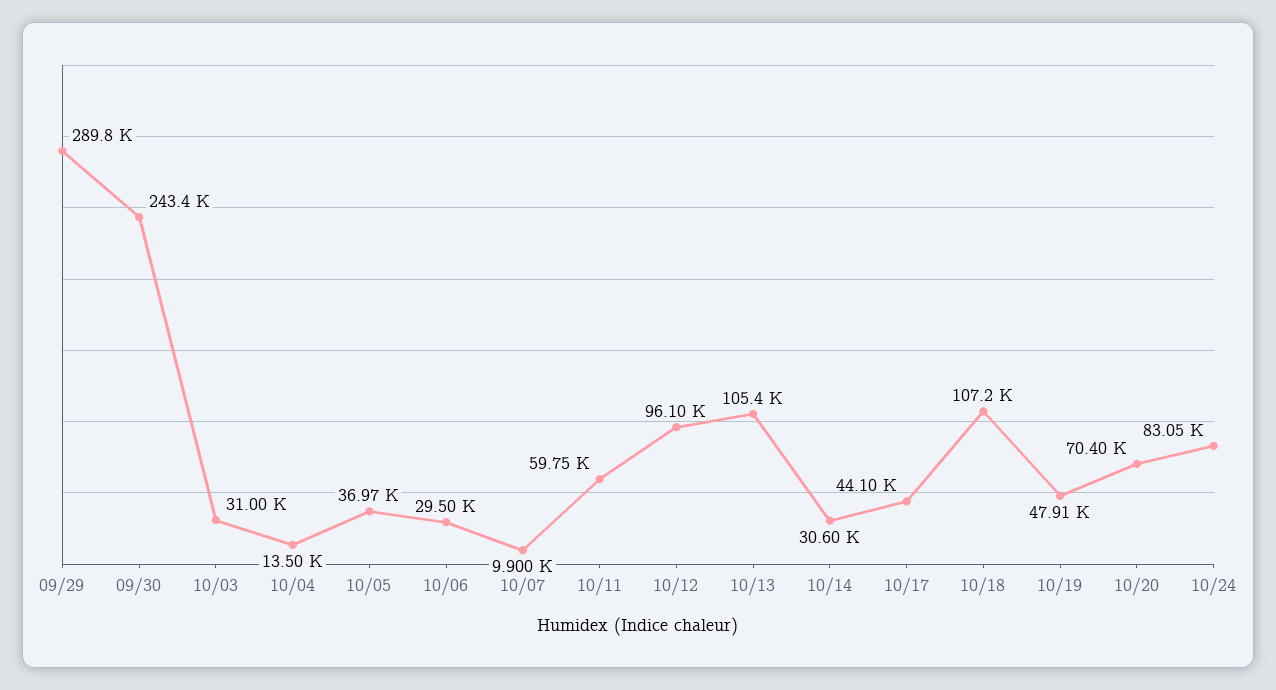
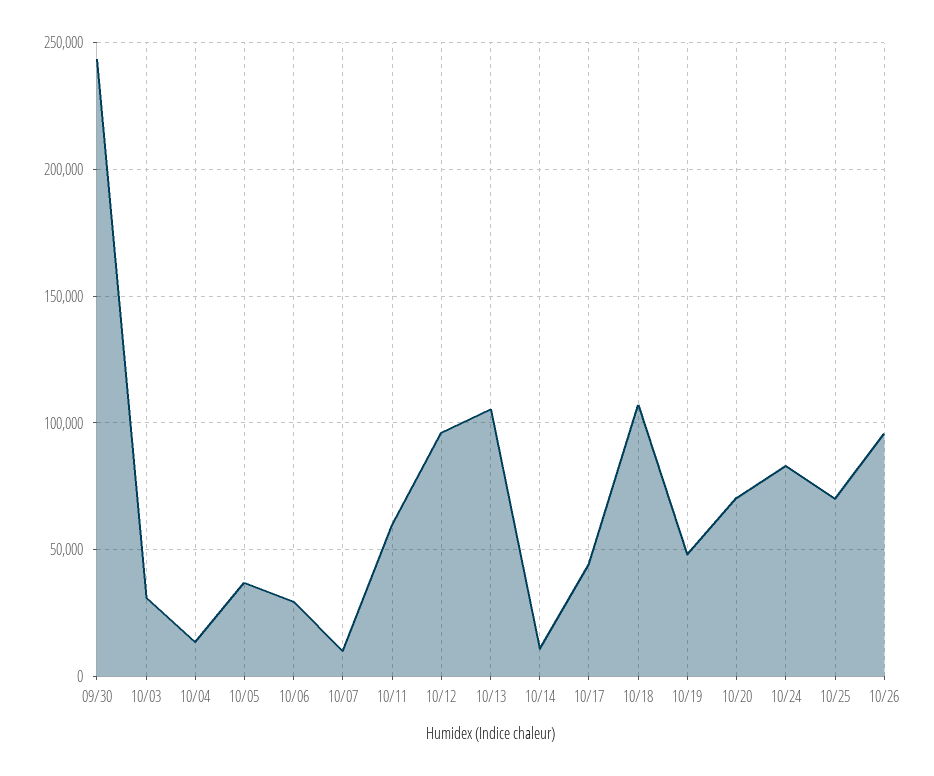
09/29: 289800 -> none
10/14: 30600 -> 10000
10/25: none -> 70000
10/26: none -> 95000

